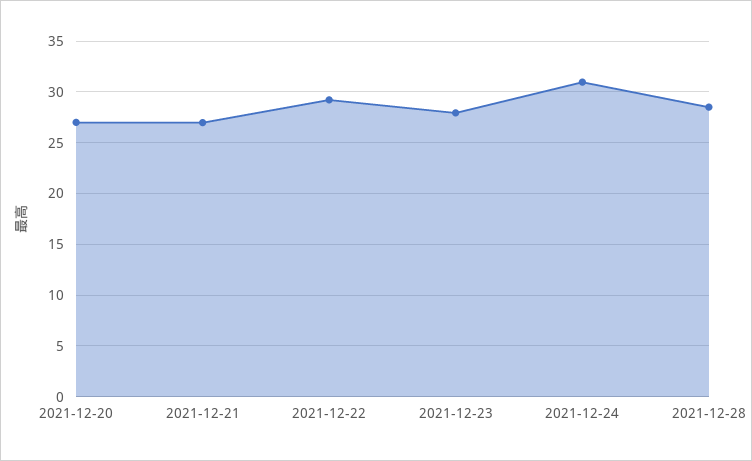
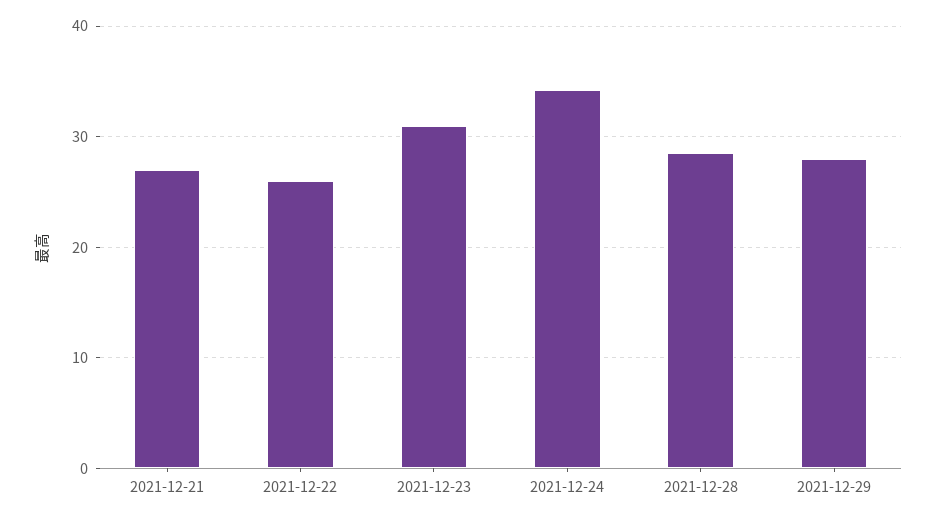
2021-12-20: 27 -> none
2021-12-22: 29 -> 26
2021-12-23: 28 -> 31
2021-12-24: 31 -> 34
2021-12-29: none -> 28

